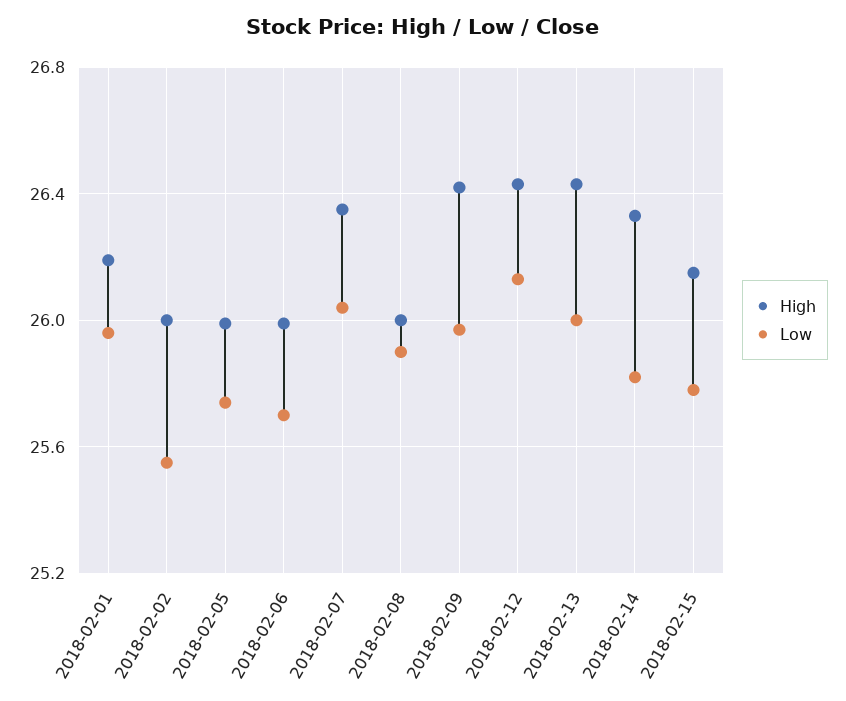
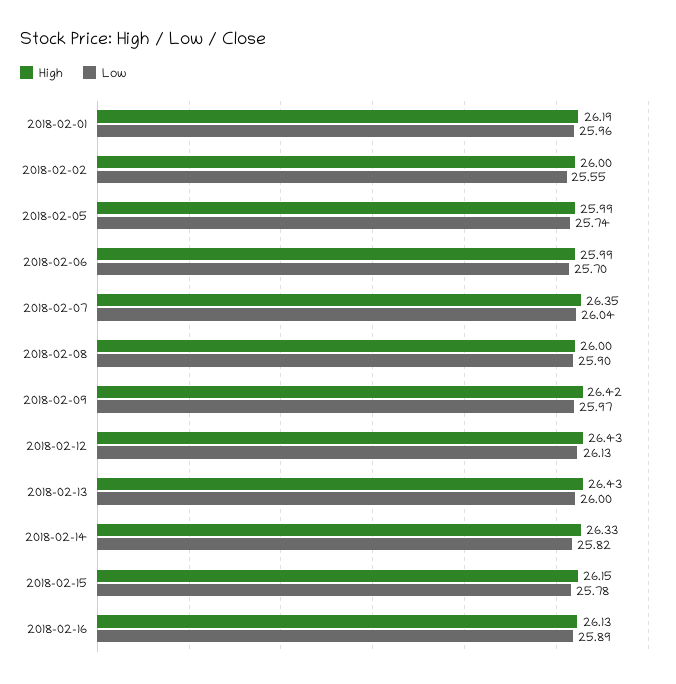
High, 2018-02-16: none -> 26.13
Low, 2018-02-16: none -> 25.89

